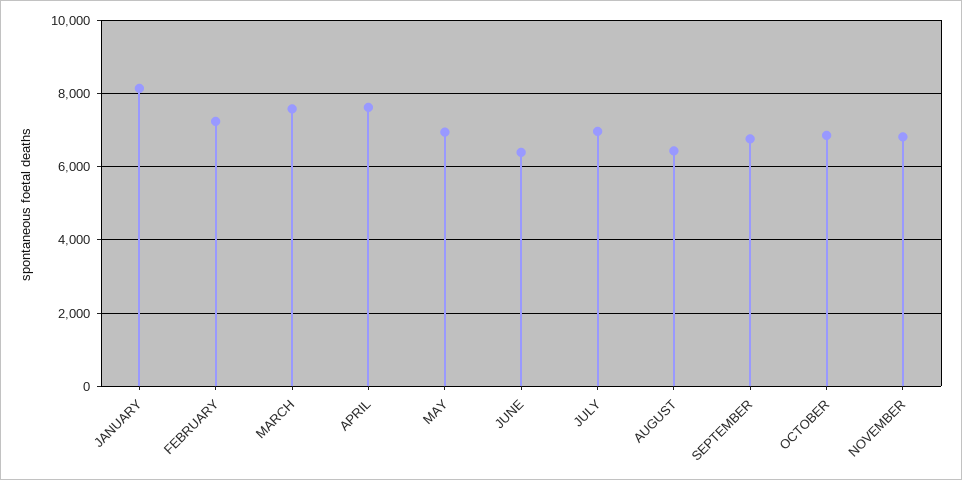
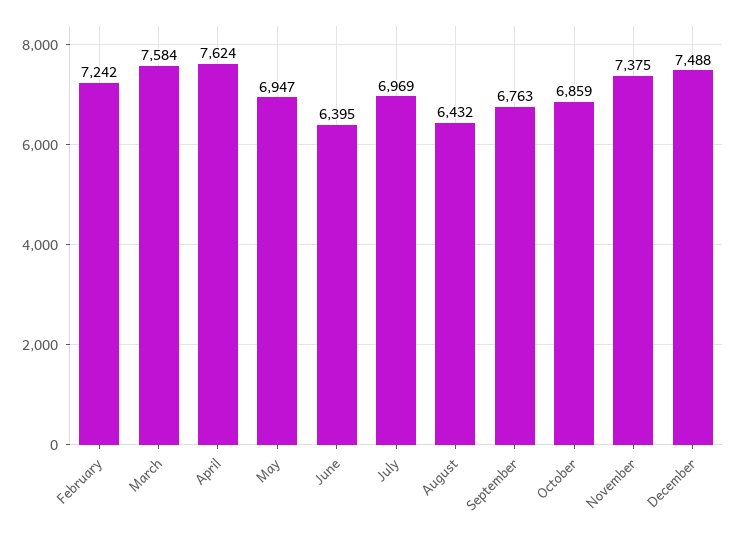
JANUARY: 8200 -> none
NOVEMBER: 6800 -> 7375
December: none -> 7488

